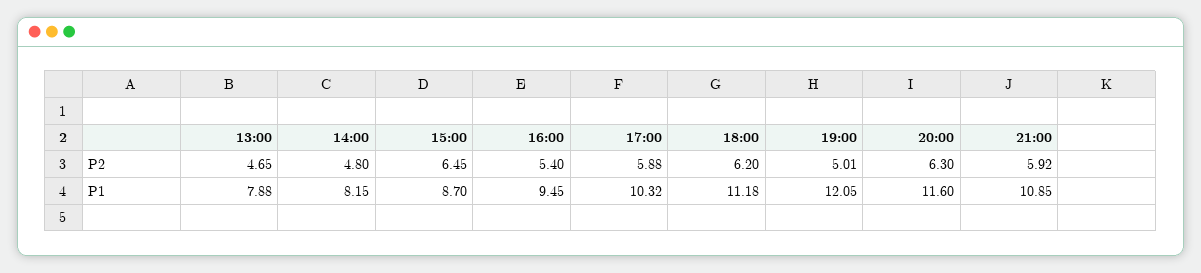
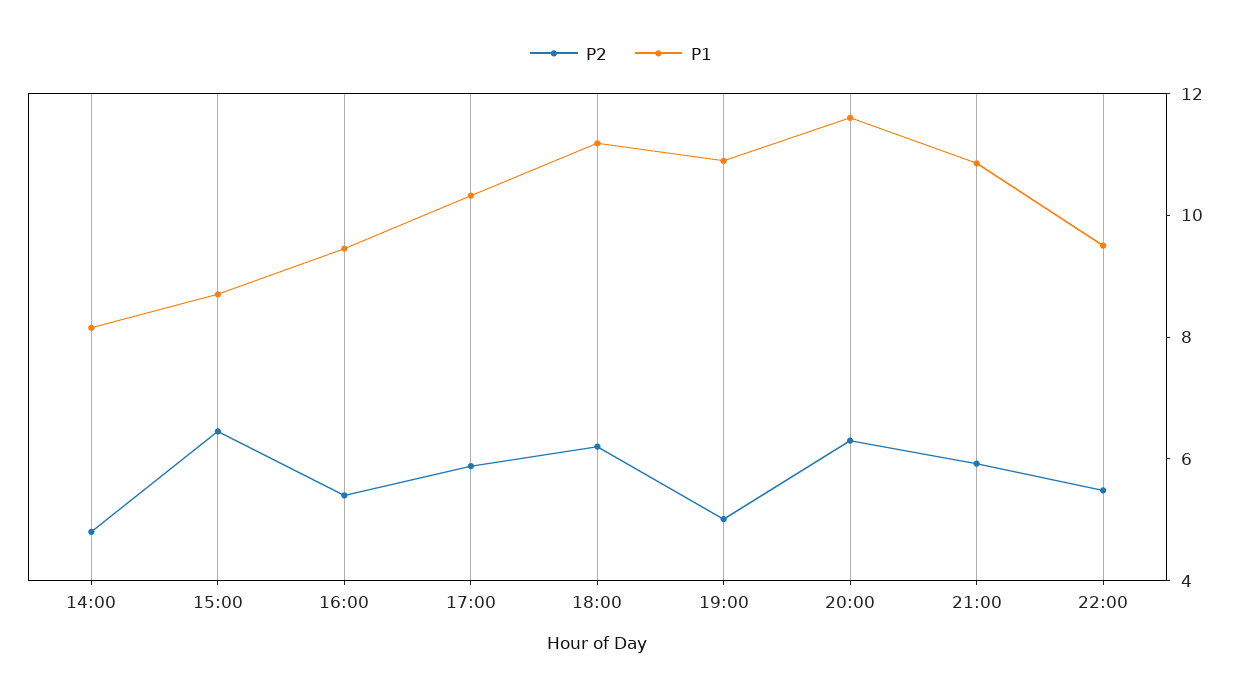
P2, 13:00: 4.65 -> none
P1, 13:00: 7.88 -> none
P1, 19:00: 12.05 -> 11
P2, 22:00: none -> 5.5
P1, 22:00: none -> 9.5

